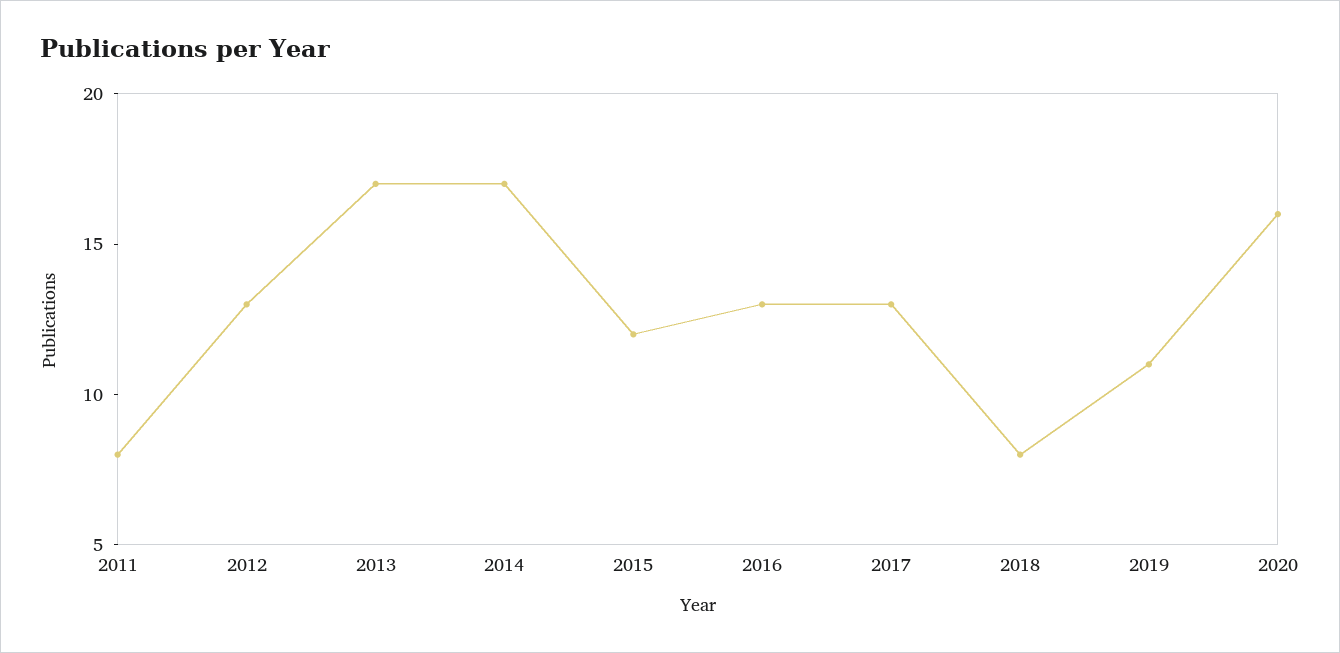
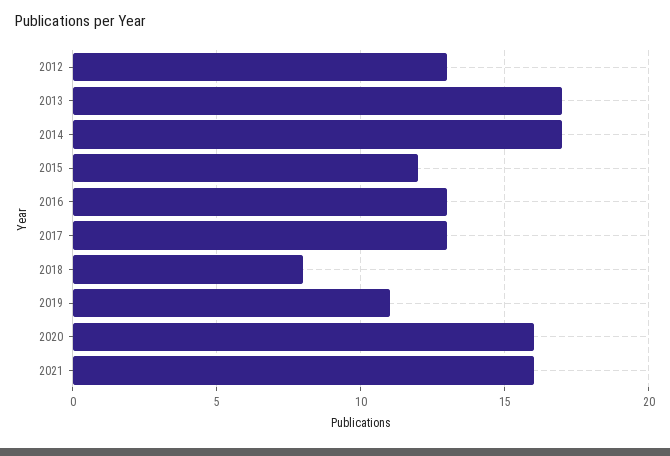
2011: 8 -> none
2021: none -> 16

